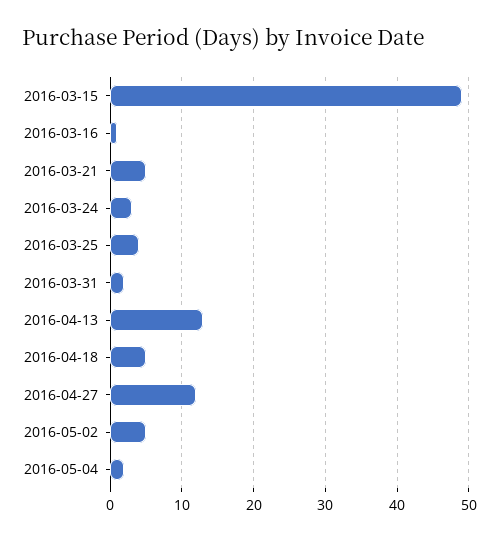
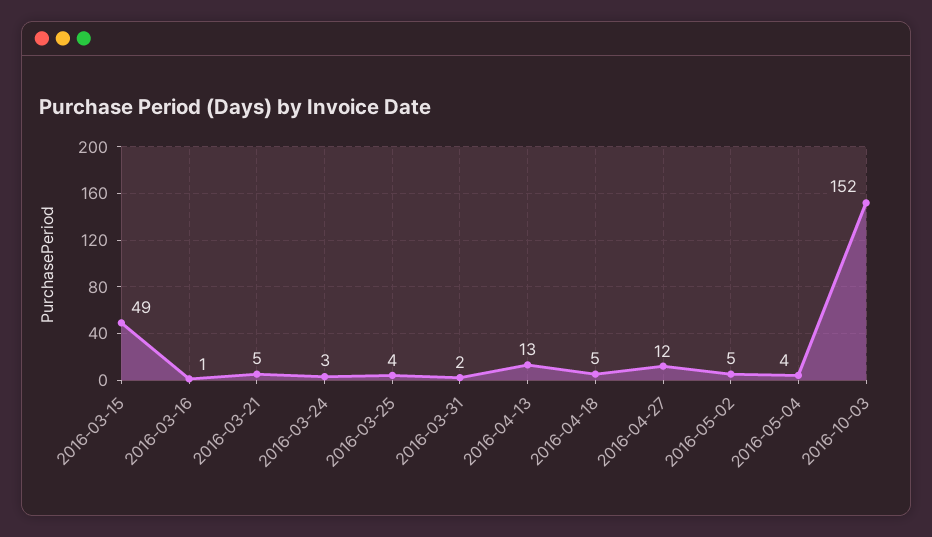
2016-05-04: 2 -> 4
2016-10-03: none -> 152

